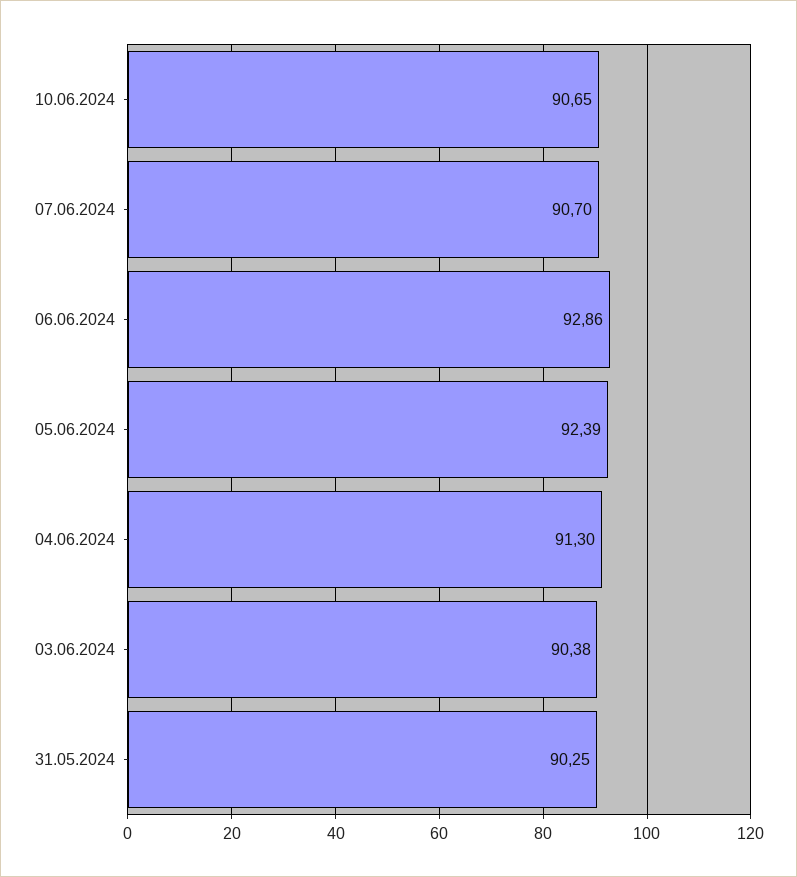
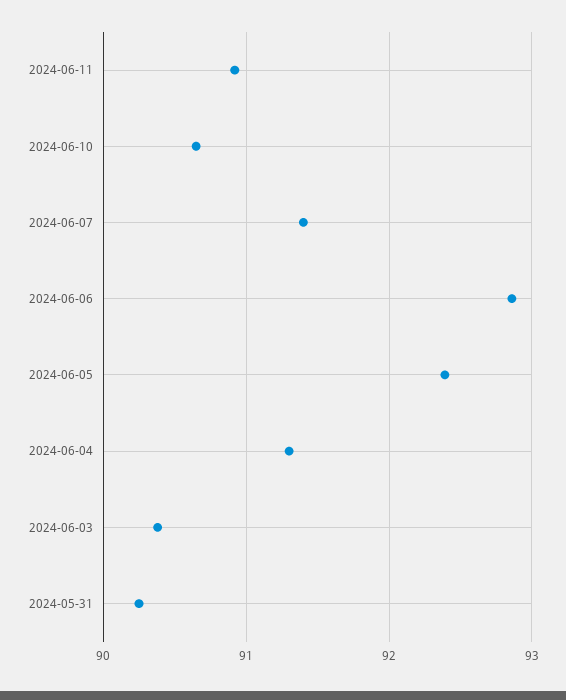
07.06.2024: 90.7 -> 91.4
2024-06-11: none -> 90.9

